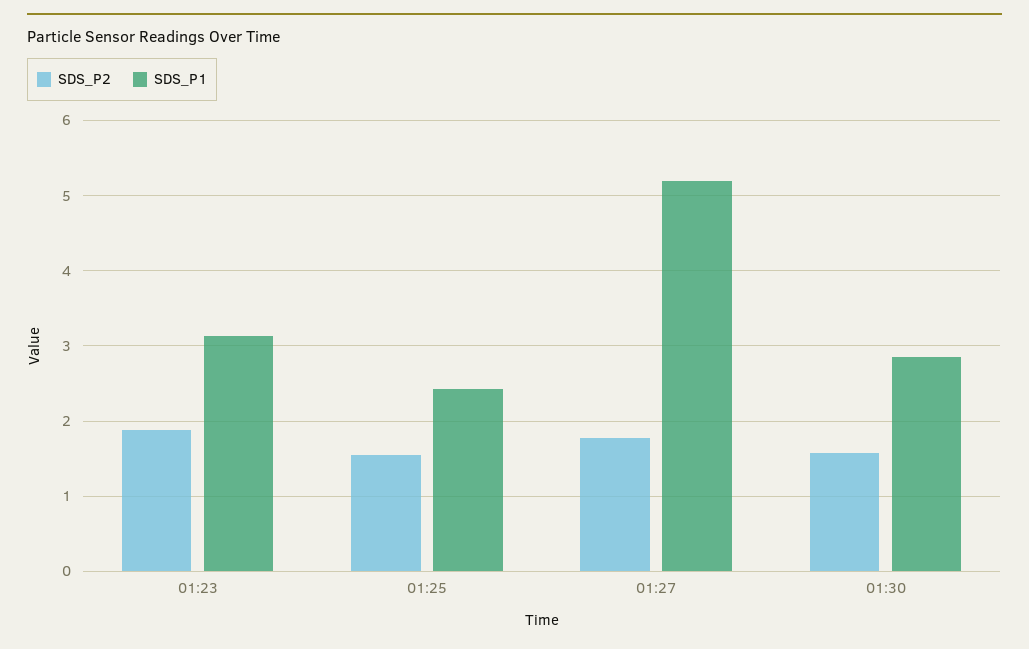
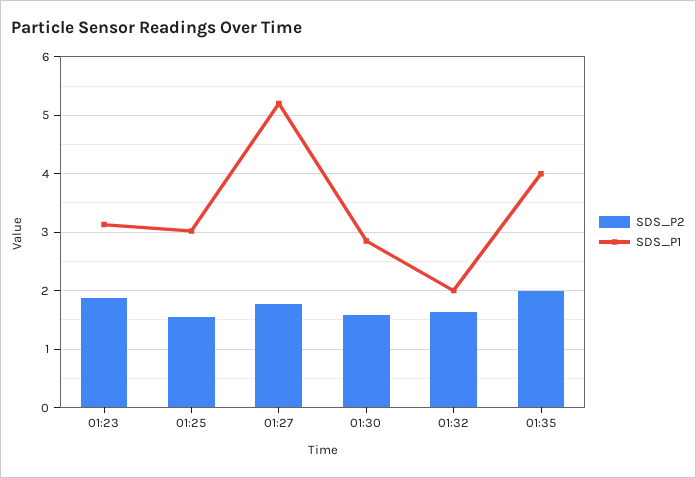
SDS_P1, 01:25: 2.4 -> 3
SDS_P2, 01:32: none -> 1.6
SDS_P1, 01:32: none -> 2
SDS_P2, 01:35: none -> 2
SDS_P1, 01:35: none -> 4

